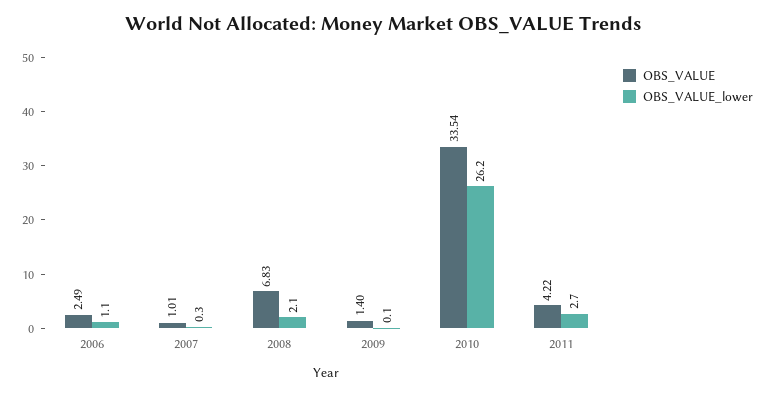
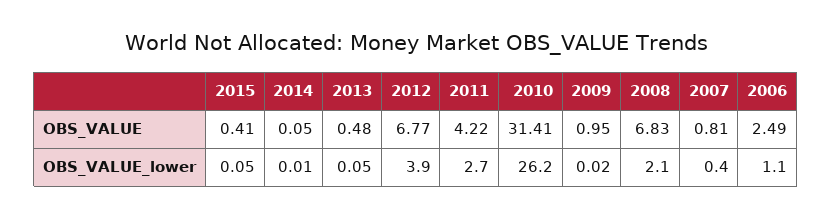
OBS_VALUE, 2007: 1.01 -> 0.81
OBS_VALUE_lower, 2007: 0.3 -> 0.4
OBS_VALUE, 2009: 1.4 -> 0.95
OBS_VALUE_lower, 2009: 0.1 -> 0.02
OBS_VALUE, 2010: 33.54 -> 31.41
OBS_VALUE, 2015: none -> 0.41
OBS_VALUE, 2014: none -> 0.05
OBS_VALUE, 2013: none -> 0.48
OBS_VALUE, 2012: none -> 6.77
OBS_VALUE_lower, 2015: none -> 0.05
OBS_VALUE_lower, 2014: none -> 0.01
OBS_VALUE_lower, 2013: none -> 0.05
OBS_VALUE_lower, 2012: none -> 3.9

